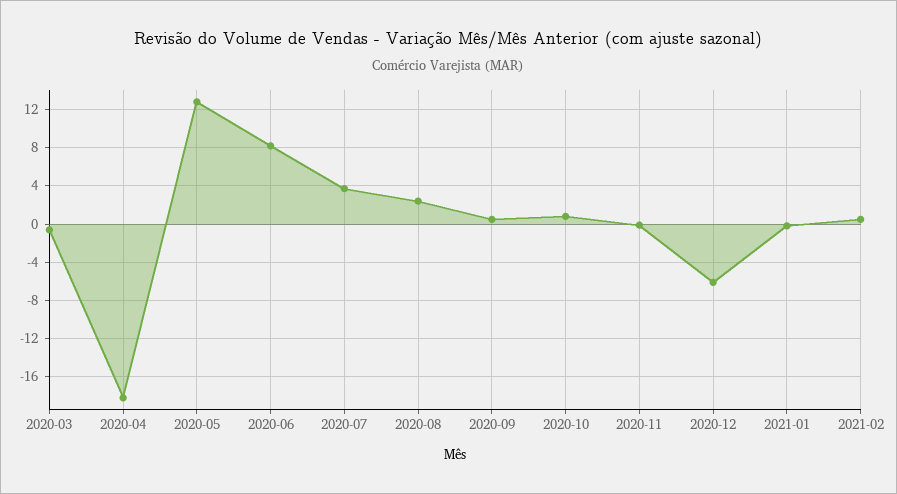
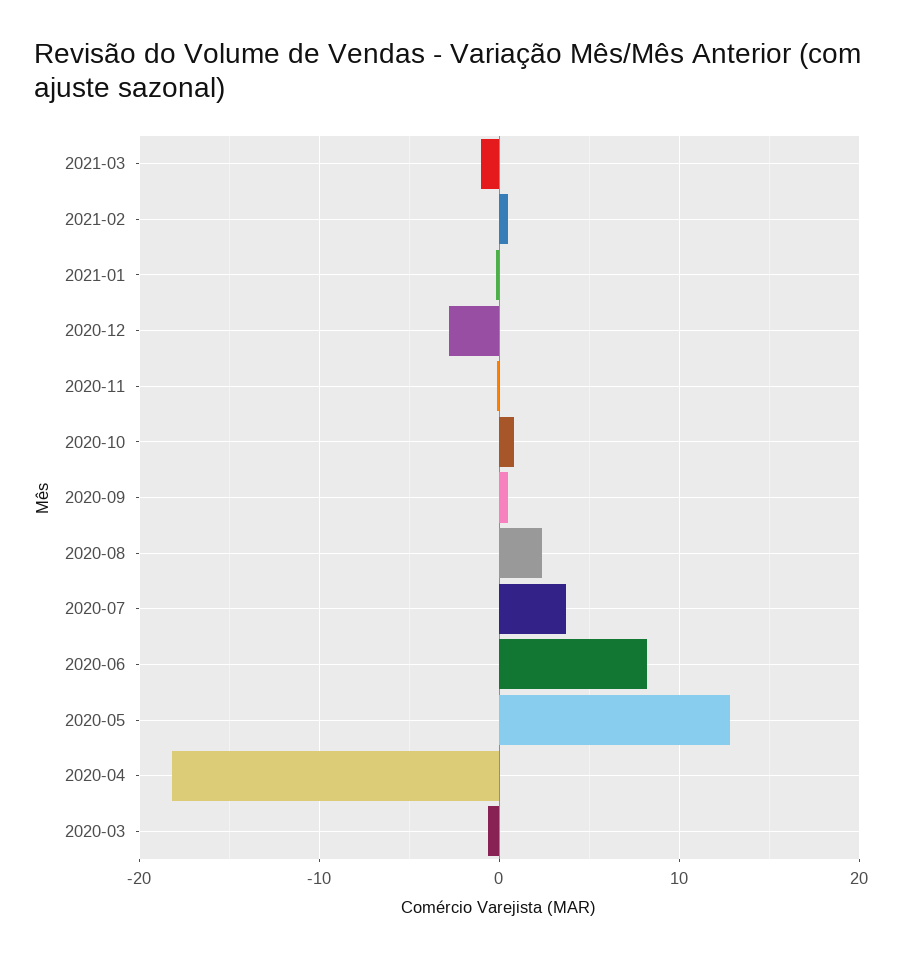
2020-12: -6 -> -3
2021-03: none -> -1

